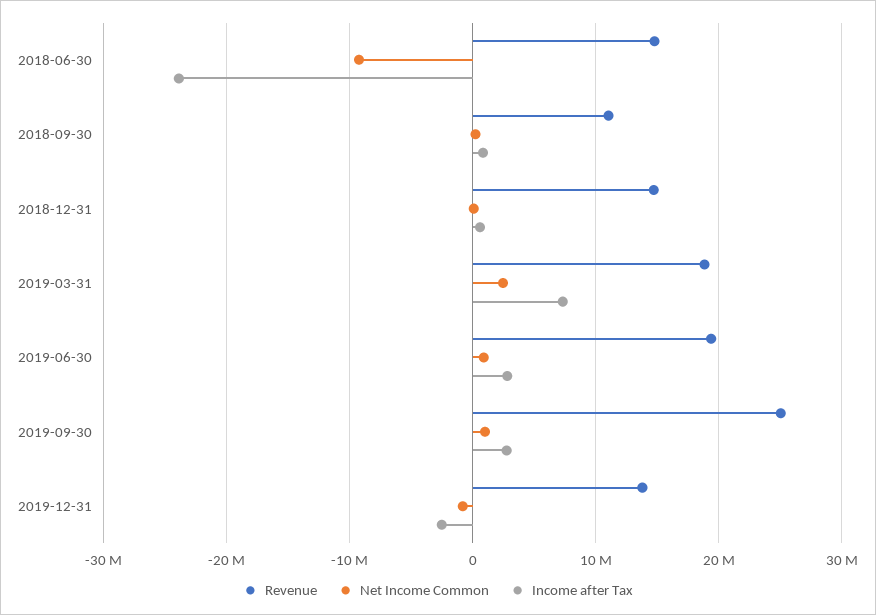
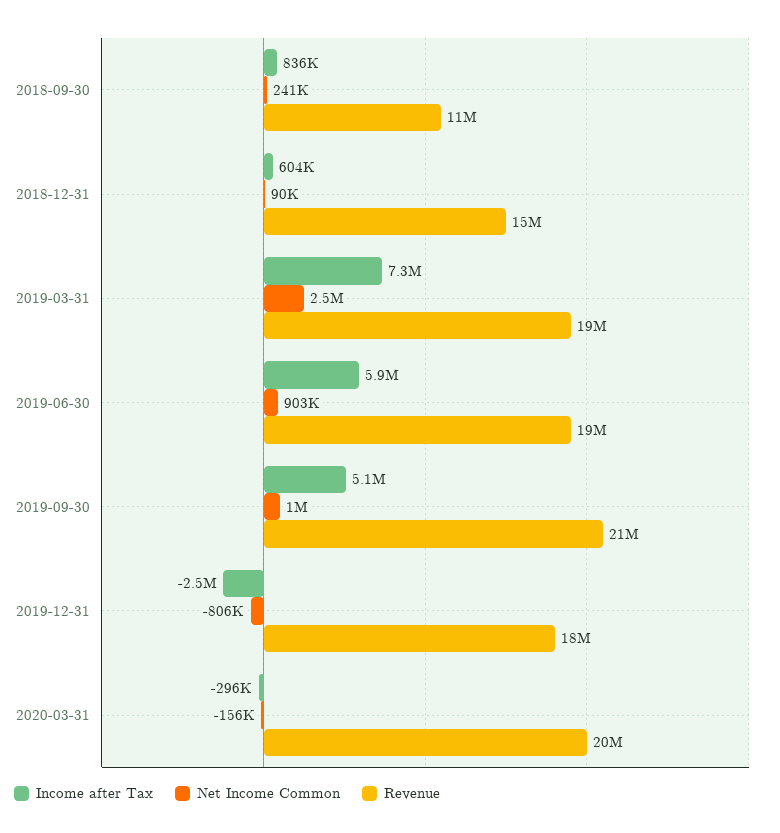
Revenue, 2018-06-30: 15000000 -> none
Net Income Common, 2018-06-30: -9000000 -> none
Income after Tax, 2018-06-30: -24000000 -> none
Income after Tax, 2019-06-30: 3000000 -> 5900000
Revenue, 2019-09-30: 25000000 -> 21000000
Income after Tax, 2019-09-30: 3000000 -> 5100000
Revenue, 2019-12-31: 14000000 -> 18000000
Income after Tax, 2020-03-31: none -> -296000
Net Income Common, 2020-03-31: none -> -156000
Revenue, 2020-03-31: none -> 20000000

